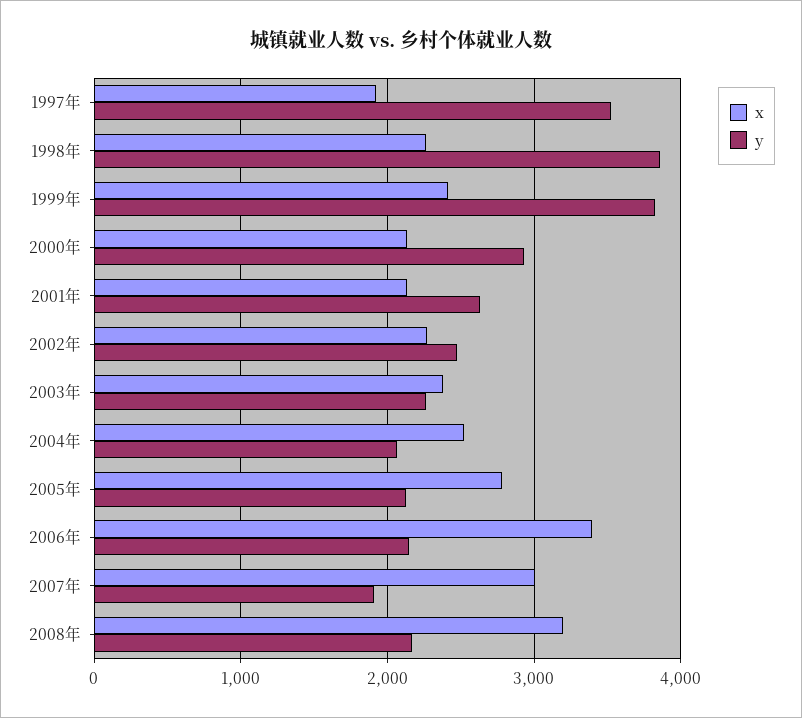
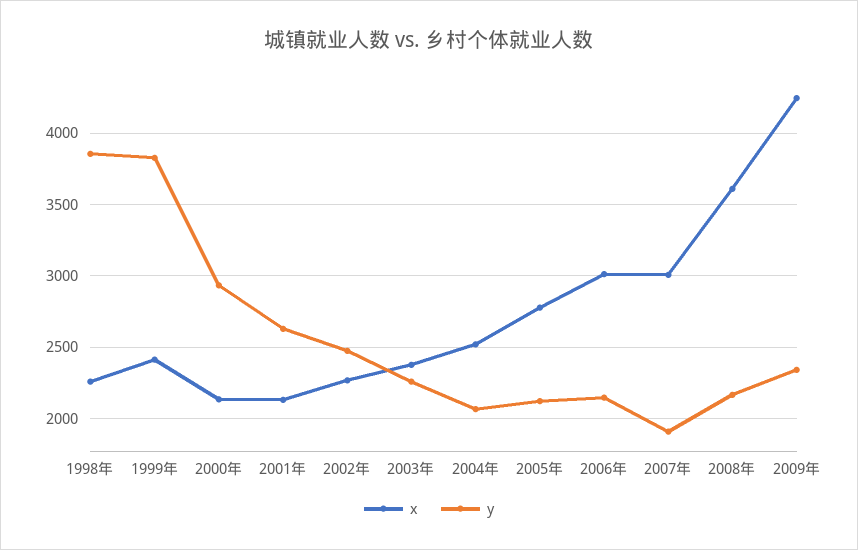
x, 1997年: 1900 -> none
y, 1997年: 3500 -> none
x, 2006年: 3400 -> 3000
x, 2008年: 3200 -> 3600
x, 2009年: none -> 4250
y, 2009年: none -> 2350

